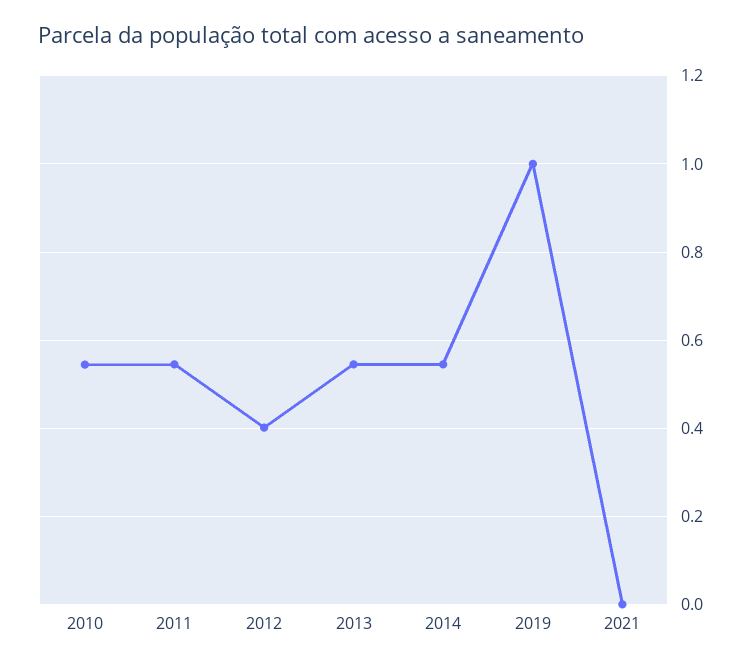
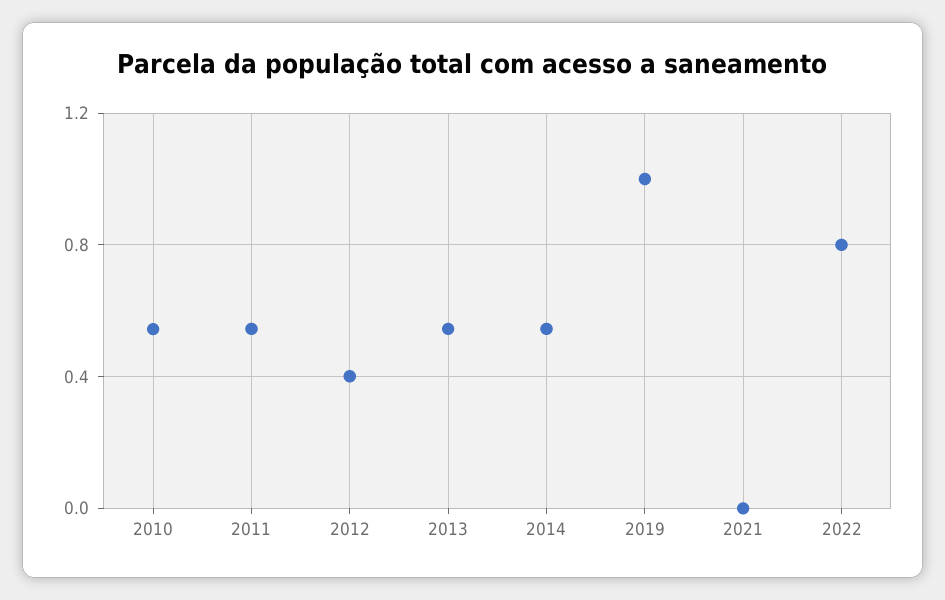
2022: none -> 0.8

